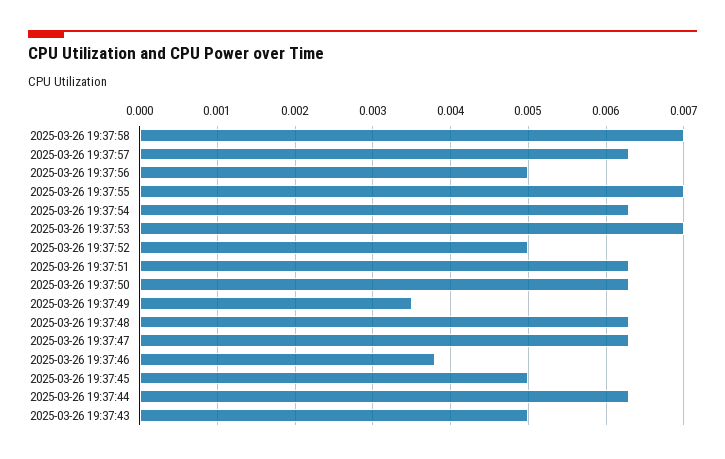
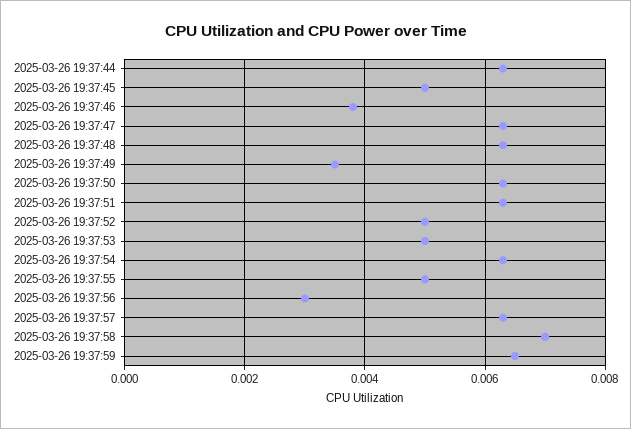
2025-03-26 19:37:56: 0.005 -> 0.003
2025-03-26 19:37:55: 0.007 -> 0.005
2025-03-26 19:37:53: 0.007 -> 0.005
2025-03-26 19:37:43: 0.005 -> none
2025-03-26 19:37:59: none -> 0.0065

